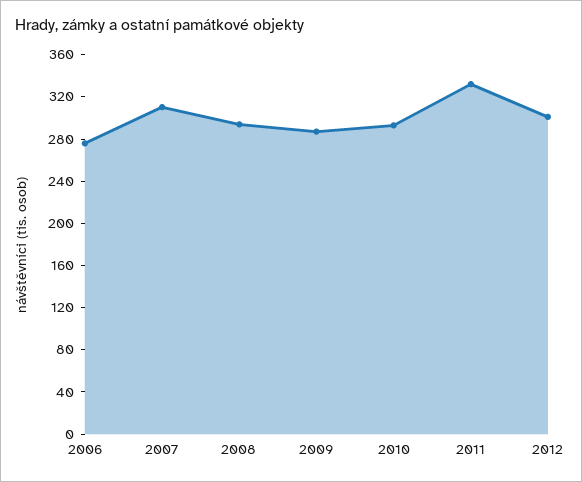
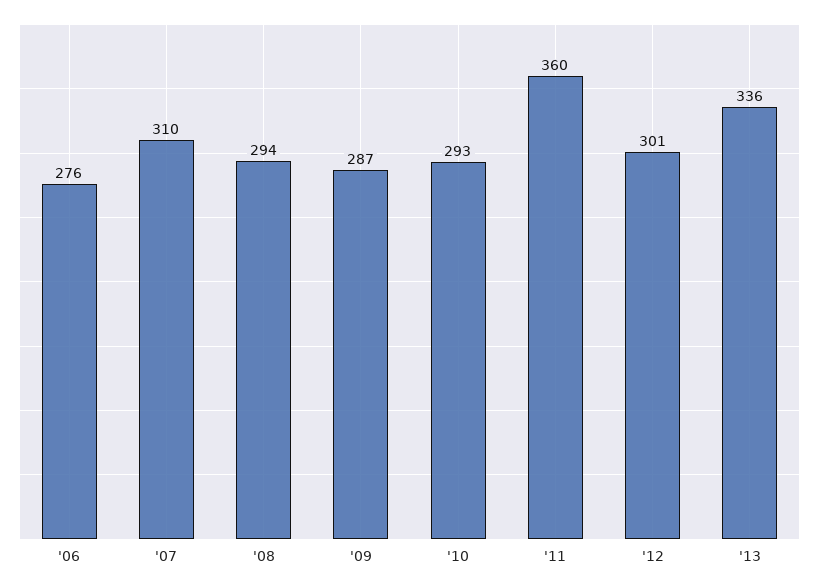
2011: 330 -> 360
'13: none -> 336

